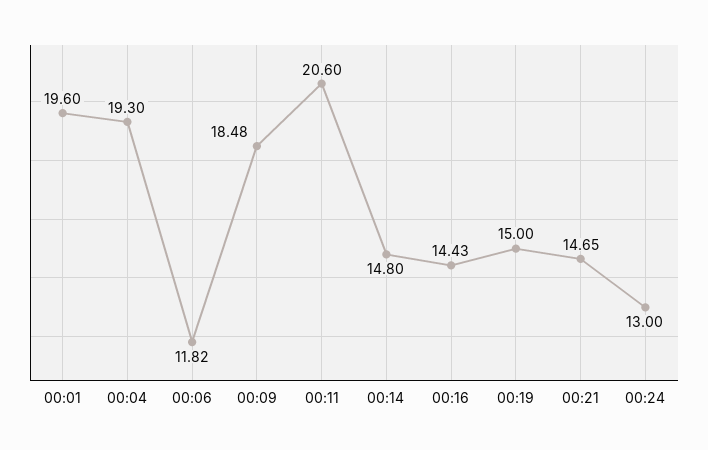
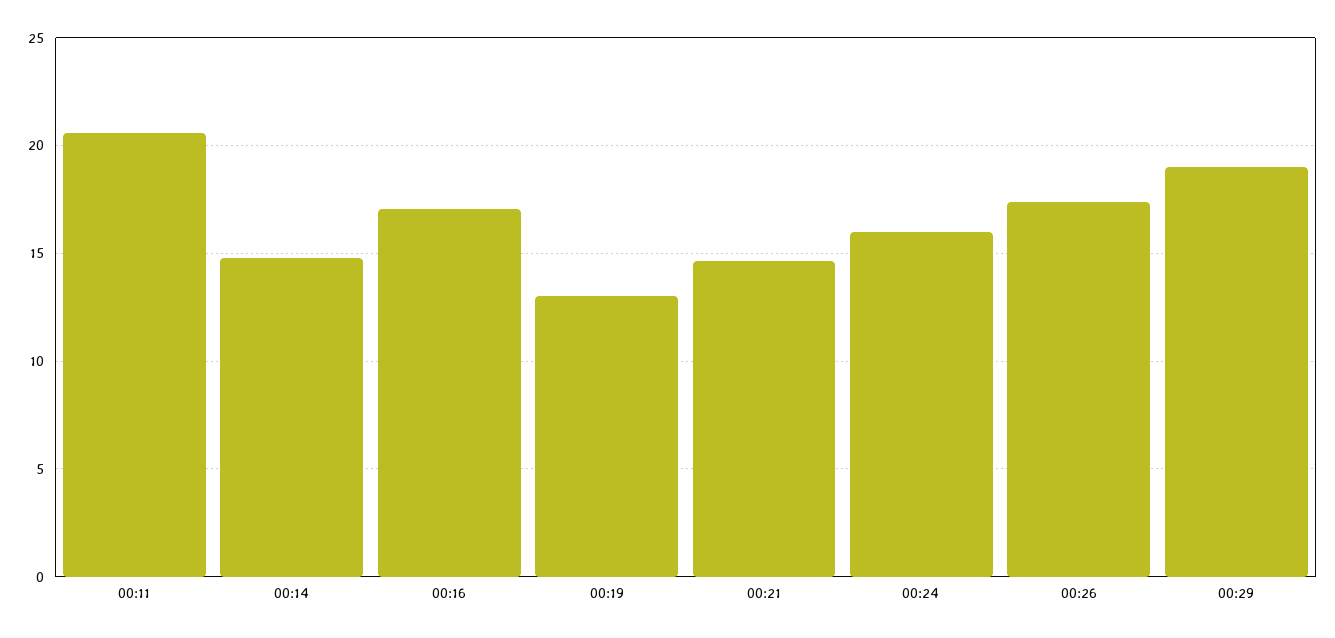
00:01: 19.6 -> none
00:04: 19.3 -> none
00:06: 11.82 -> none
00:09: 18.48 -> none
00:16: 14.43 -> 17
00:19: 15 -> 13
00:24: 13 -> 16
00:26: none -> 17.5
00:29: none -> 19

